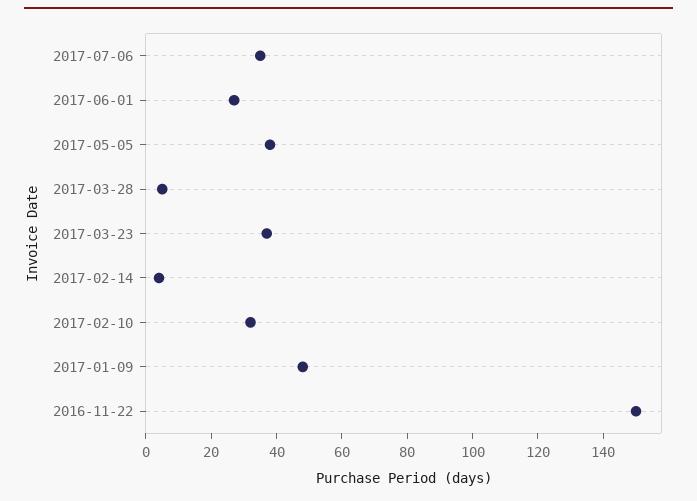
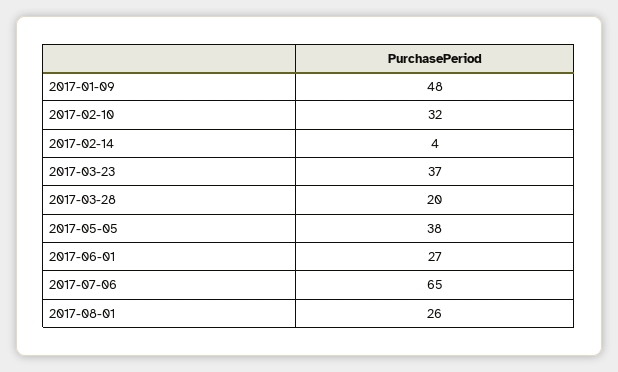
2017-07-06: 35 -> 65
2017-03-28: 5 -> 20
2016-11-22: 150 -> none
2017-08-01: none -> 26

